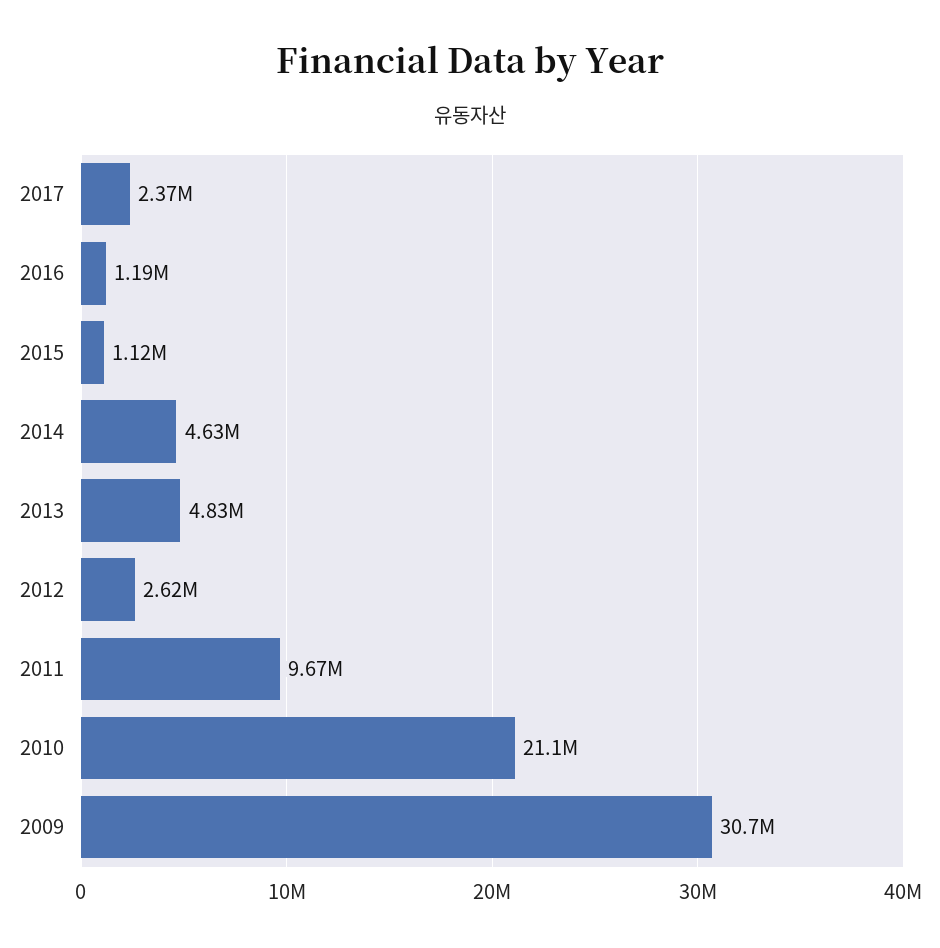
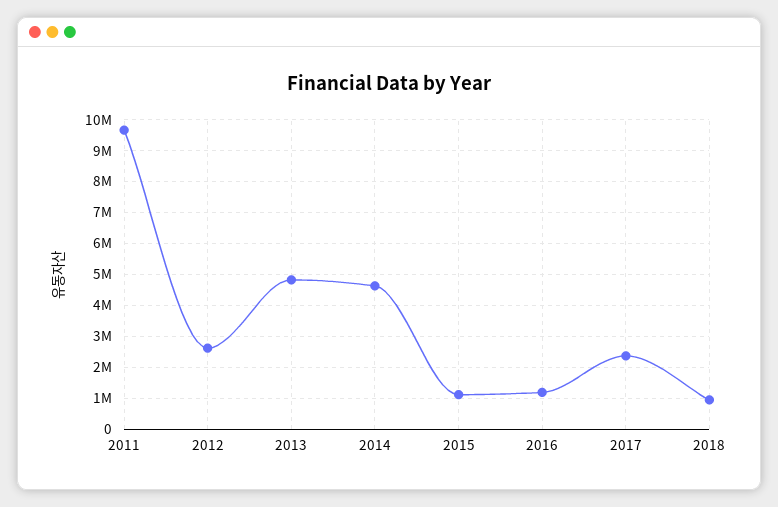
2010: 21100000 -> none
2009: 30700000 -> none
2018: none -> 1000000

